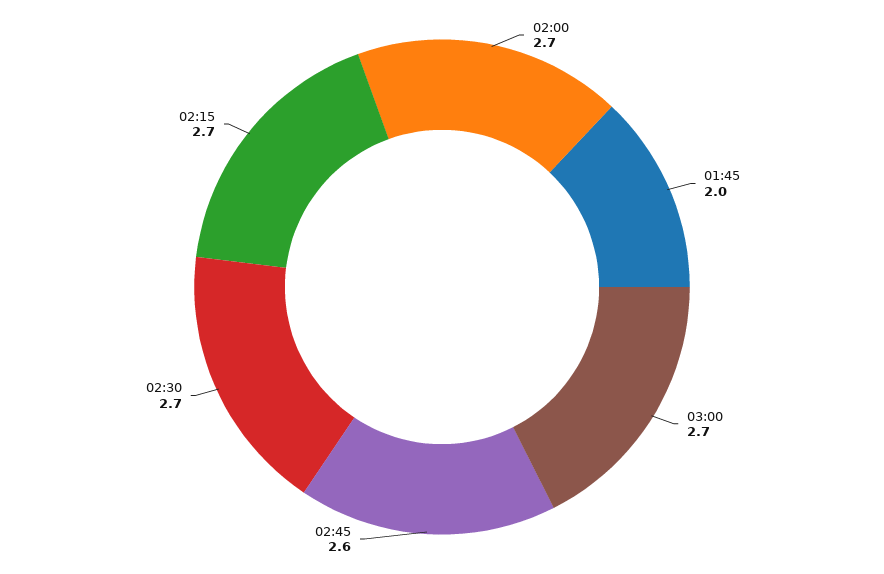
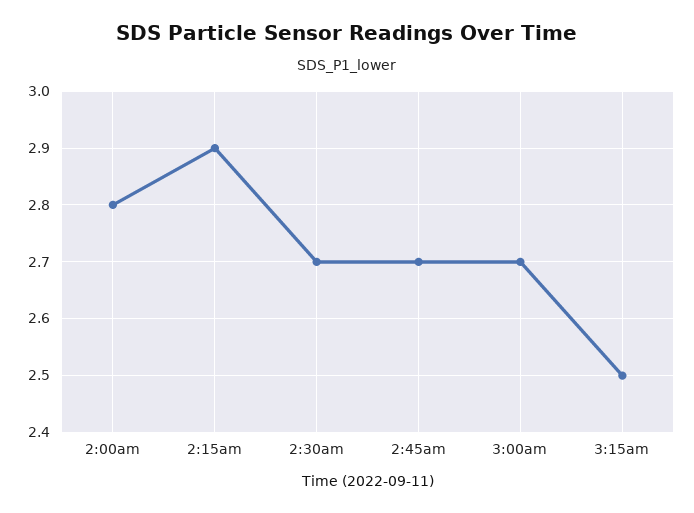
02:00: 2.7 -> 2.8
01:45: 2 -> none
02:45: 2.6 -> 2.7
02:15: 2.7 -> 2.9
3:15am: none -> 2.5

